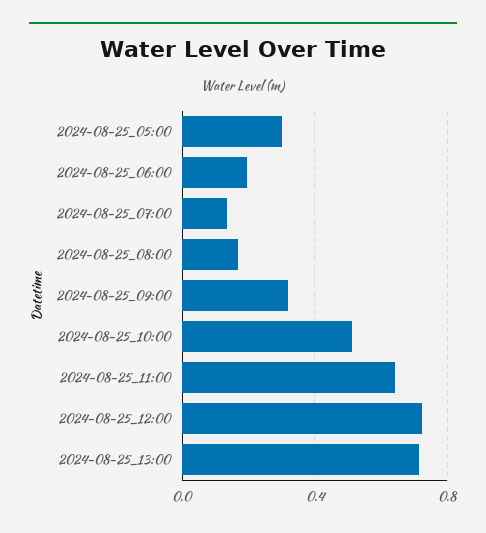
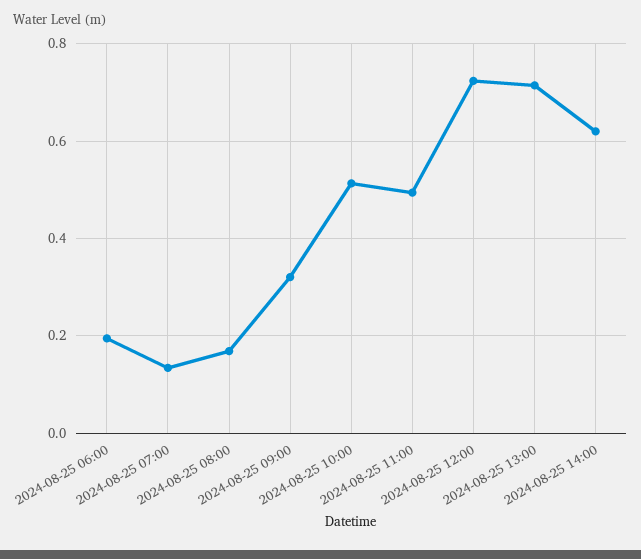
2024-08-25_05:00: 0.3 -> none
2024-08-25_11:00: 0.65 -> 0.5
2024-08-25 14:00: none -> 0.62

